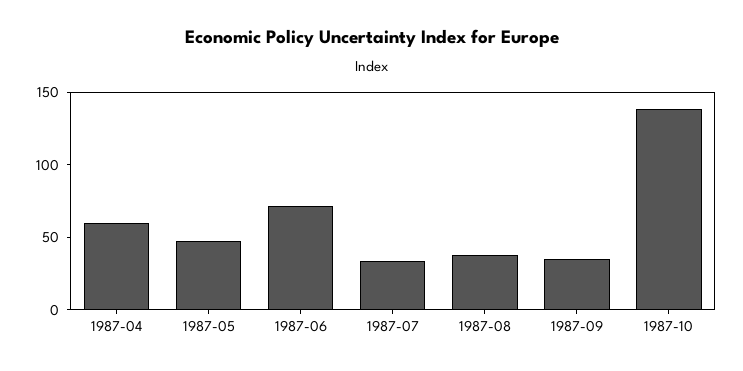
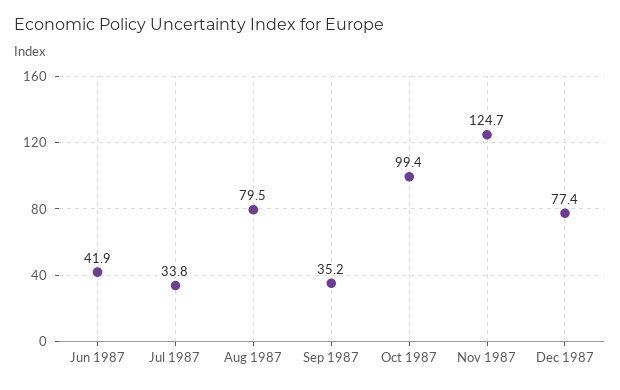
1987-04: 60 -> none
1987-05: 50 -> none
1987-06: 70 -> 41.9
1987-08: 40 -> 79.5
1987-10: 140 -> 99.4
Nov 1987: none -> 124.7
Dec 1987: none -> 77.4

